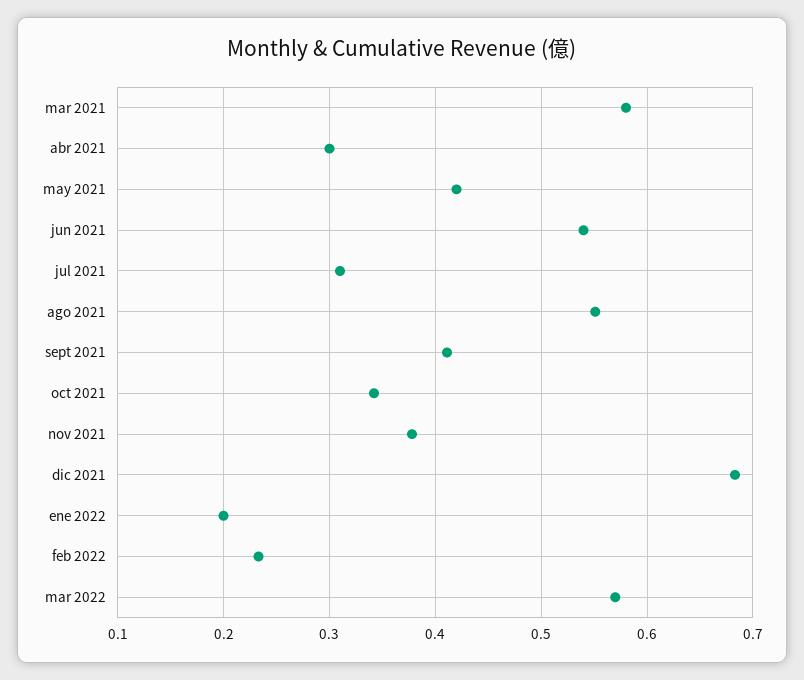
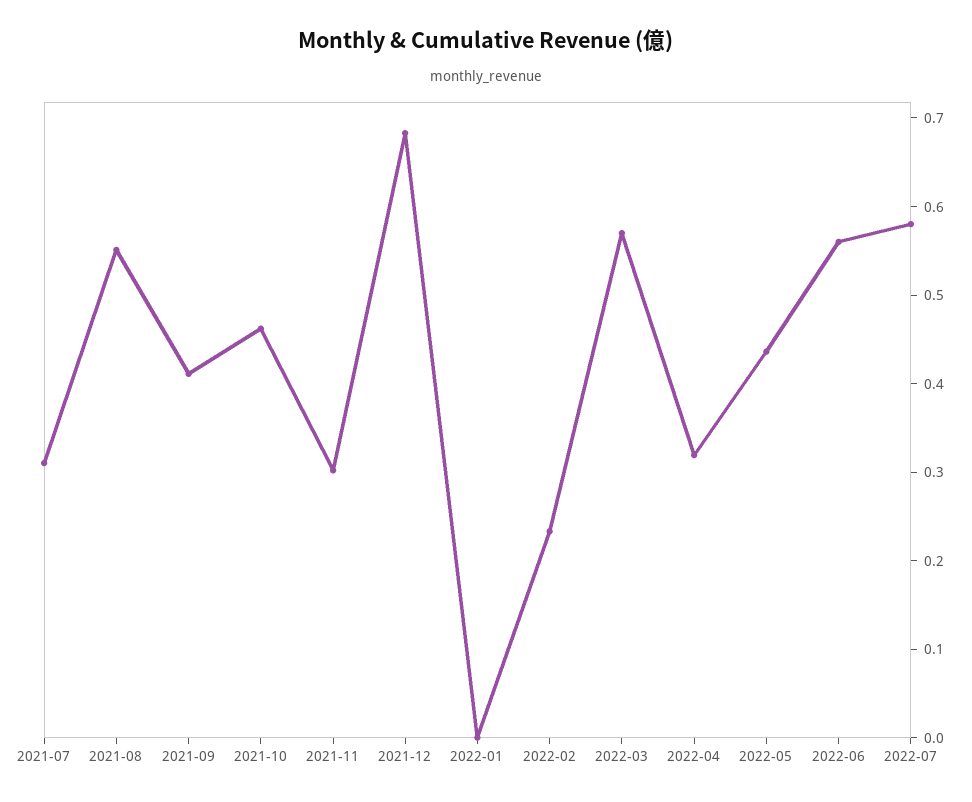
mar 2021: 0.58 -> none
abr 2021: 0.3 -> none
may 2021: 0.42 -> none
jun 2021: 0.54 -> none
oct 2021: 0.34 -> 0.46
nov 2021: 0.38 -> 0.3
ene 2022: 0.2 -> 0
2022-04: none -> 0.32
2022-05: none -> 0.44
2022-06: none -> 0.56
2022-07: none -> 0.58

